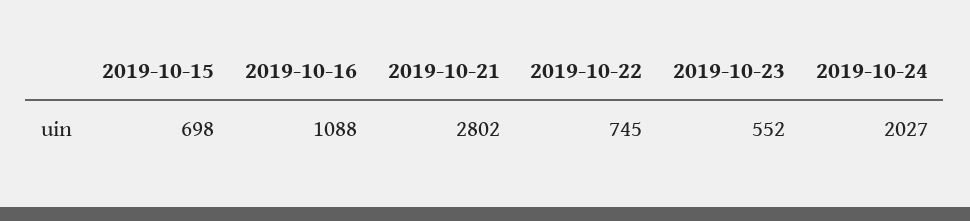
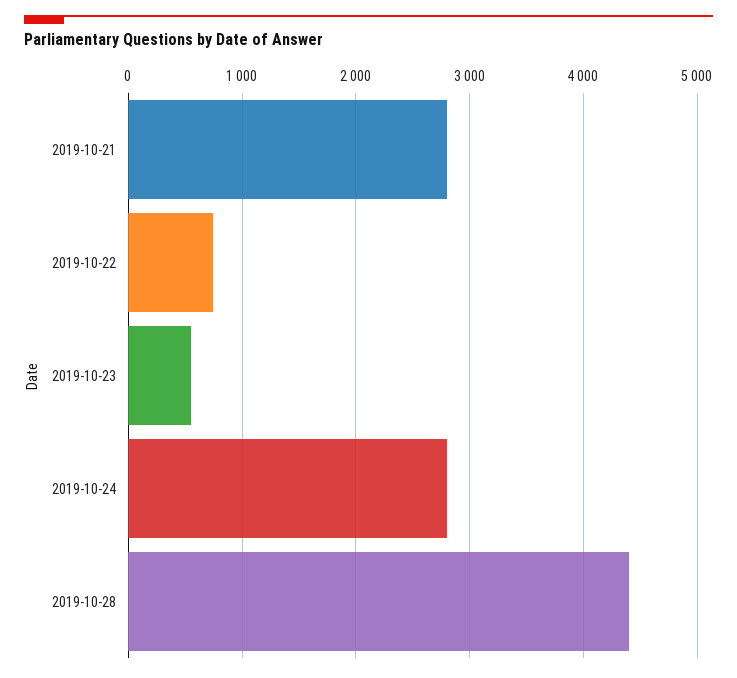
2019-10-15: 698 -> none
2019-10-16: 1088 -> none
2019-10-24: 2027 -> 2800
2019-10-28: none -> 4400

